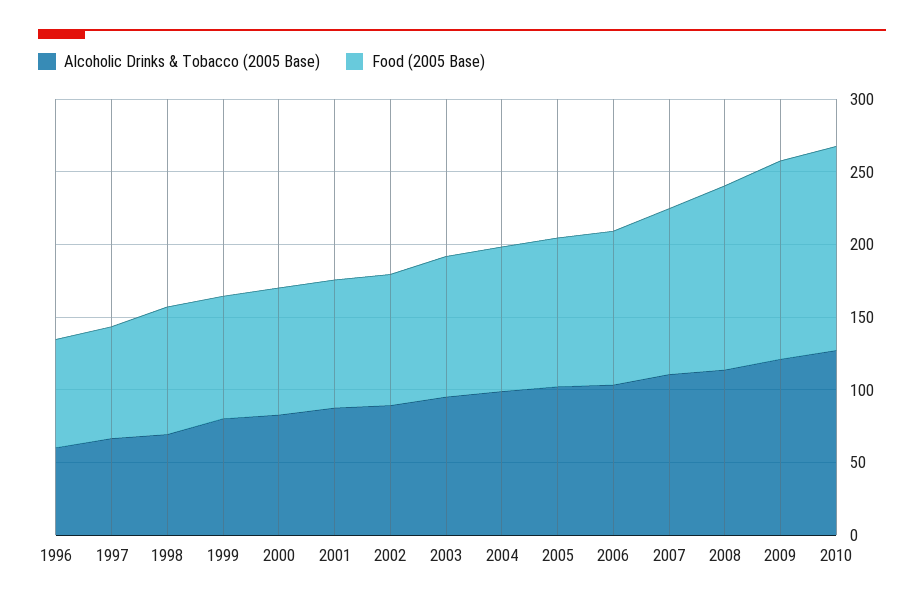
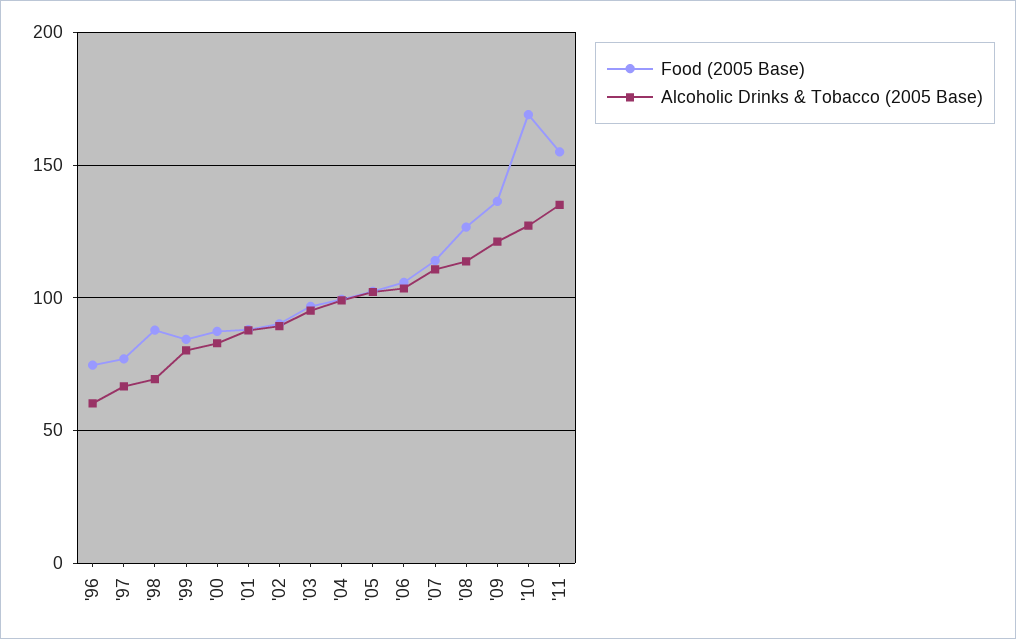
Food (2005 Base), 2010: 140 -> 170
Food (2005 Base), '11: none -> 155
Alcoholic Drinks & Tobacco (2005 Base), '11: none -> 135

